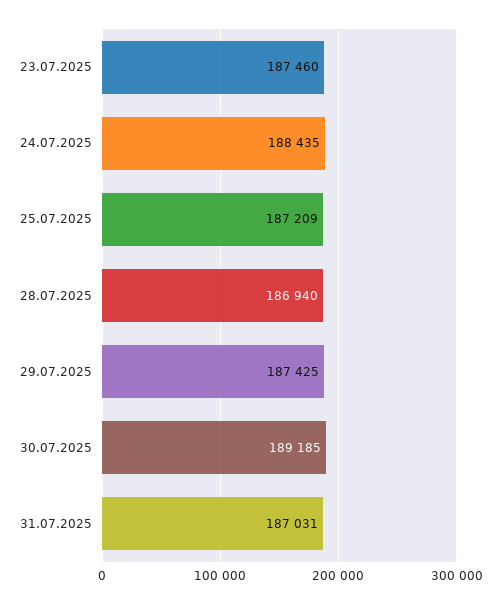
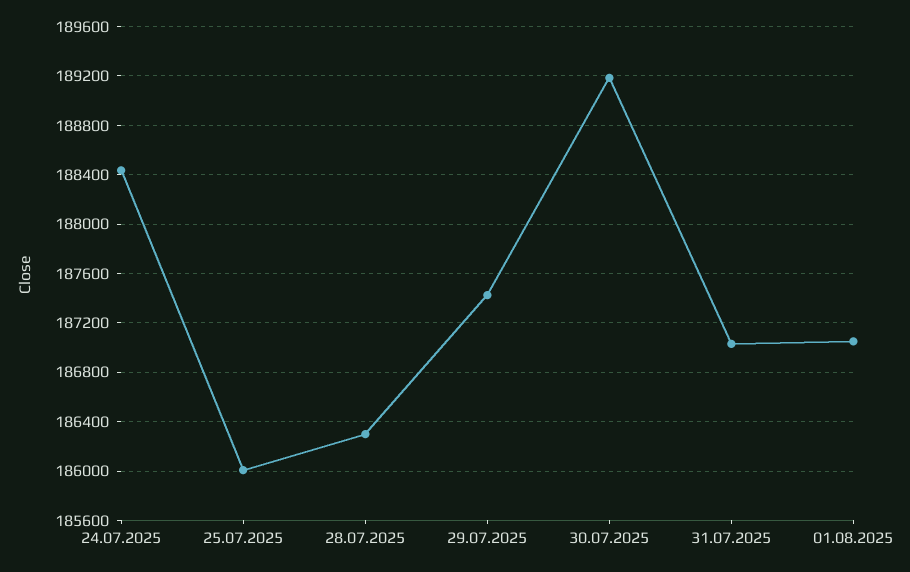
23.07.2025: 187460 -> none
25.07.2025: 187209 -> 186000
28.07.2025: 186940 -> 186300
01.08.2025: none -> 187050

